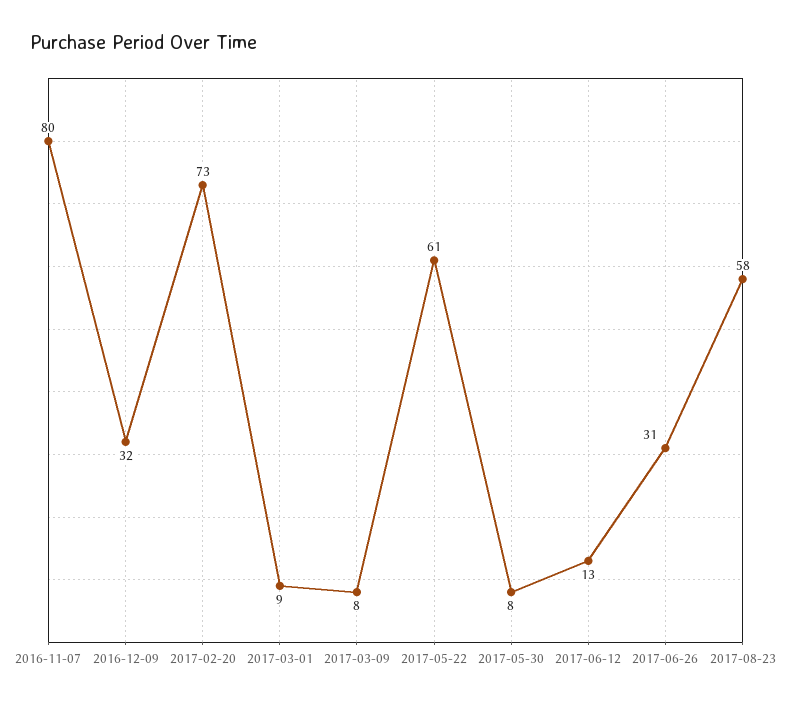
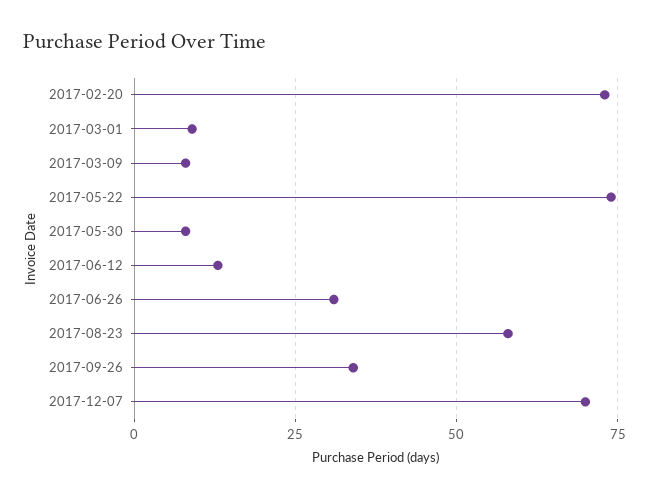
2016-11-07: 80 -> none
2016-12-09: 32 -> none
2017-05-22: 61 -> 75
2017-09-26: none -> 35
2017-12-07: none -> 70

